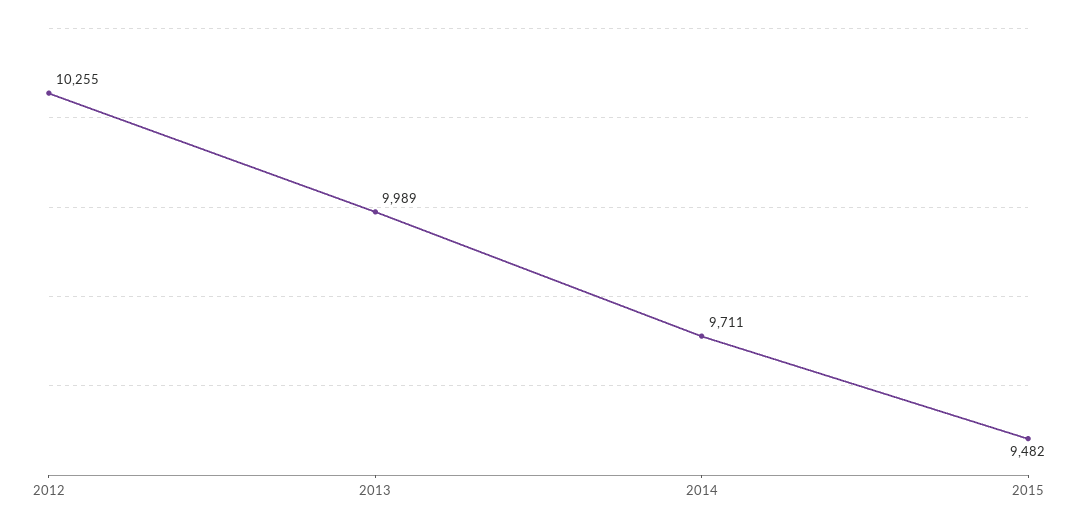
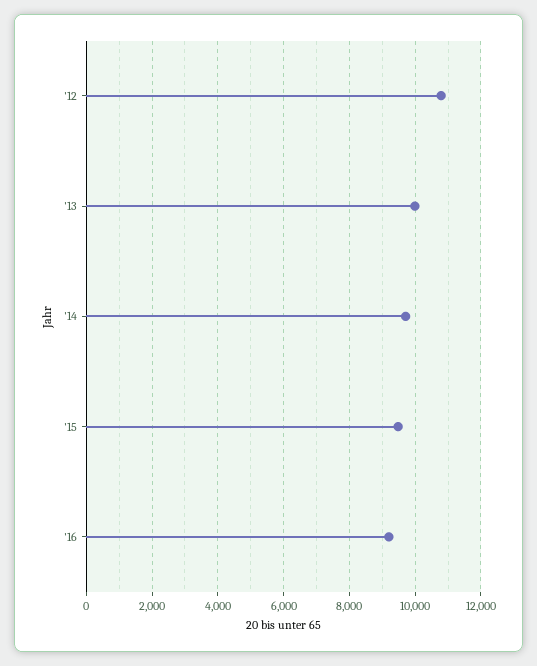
2012: 10255 -> 10800
'16: none -> 9200

